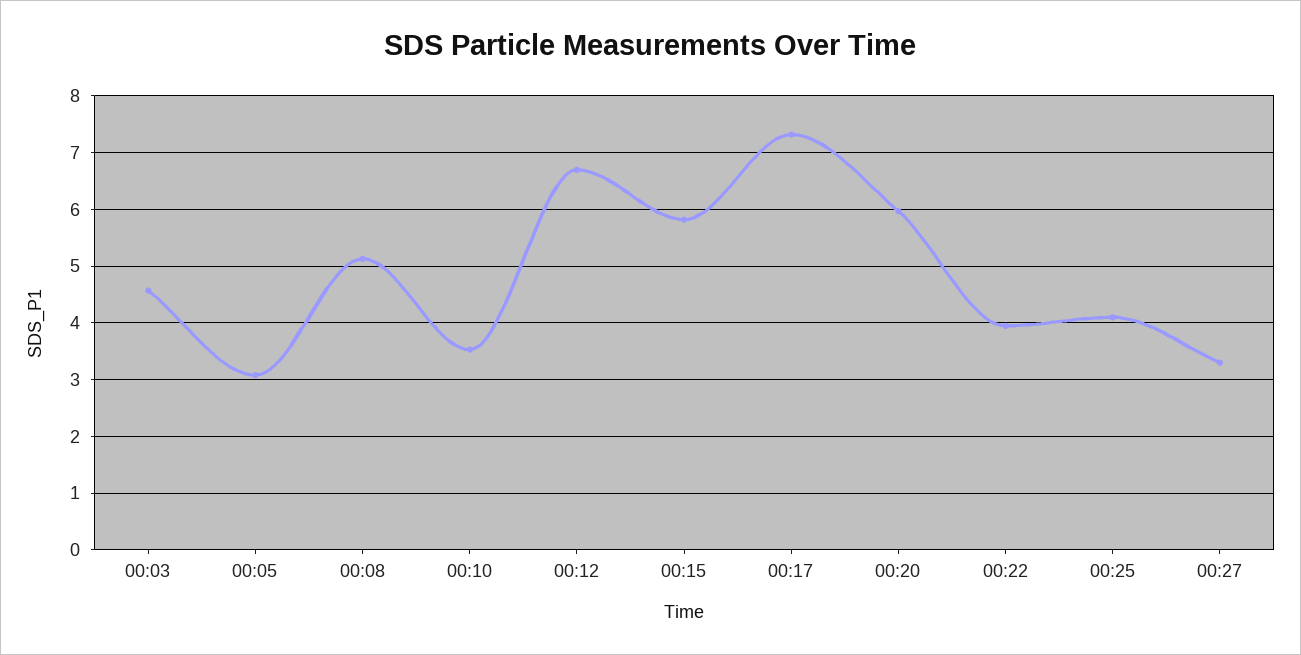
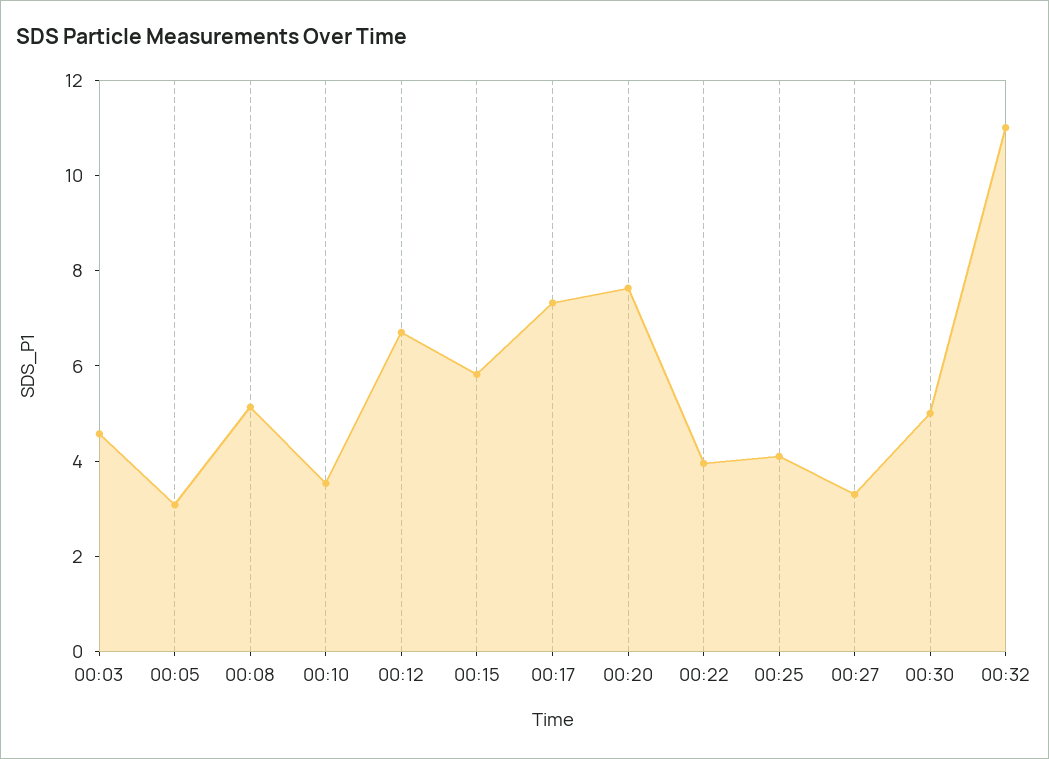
00:20: 6 -> 7.5
00:30: none -> 5
00:32: none -> 11

